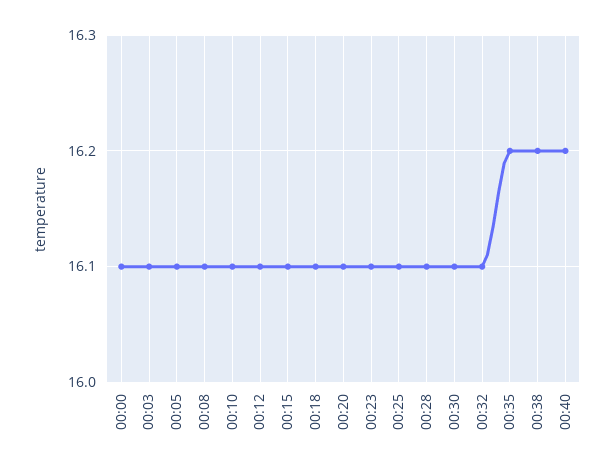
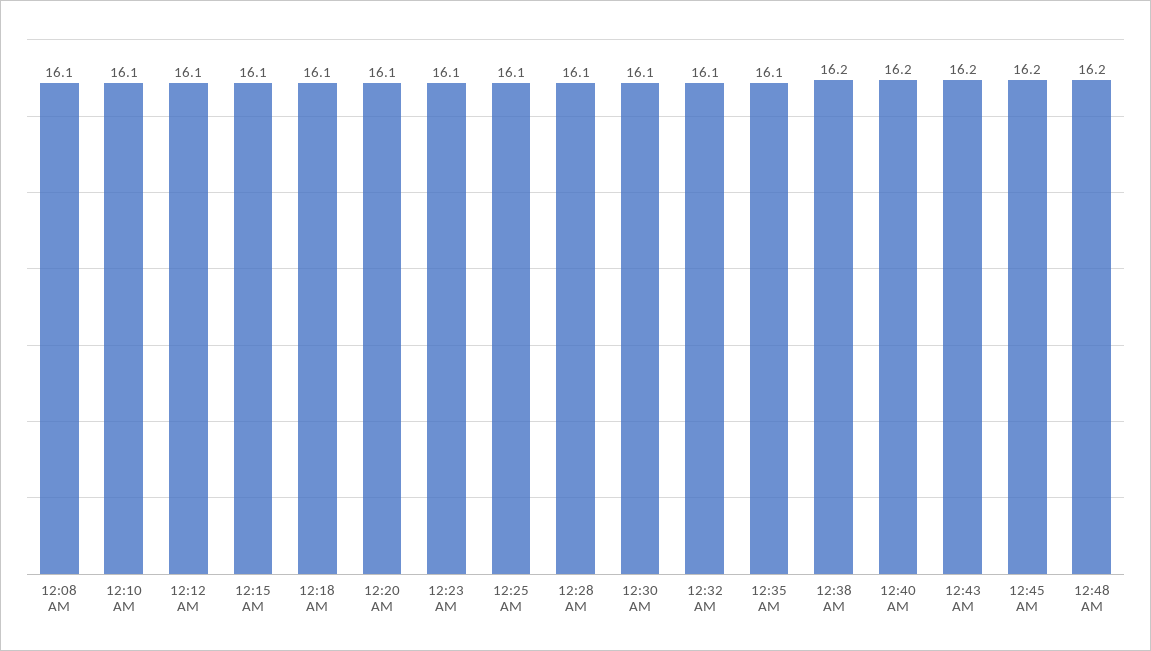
00:00: 16.1 -> none
00:03: 16.1 -> none
00:05: 16.1 -> none
00:35: 16.2 -> 16.1
12:43 AM: none -> 16.2
12:45 AM: none -> 16.2
12:48 AM: none -> 16.2

